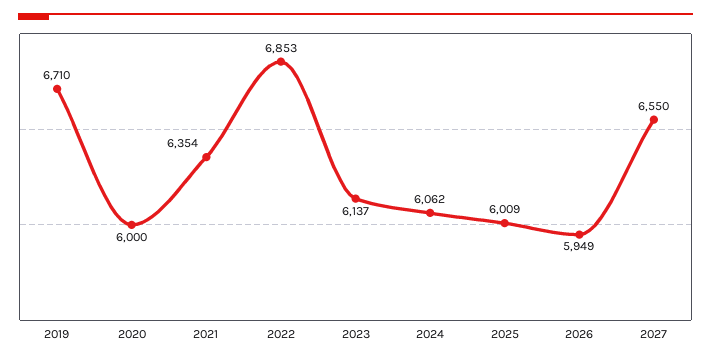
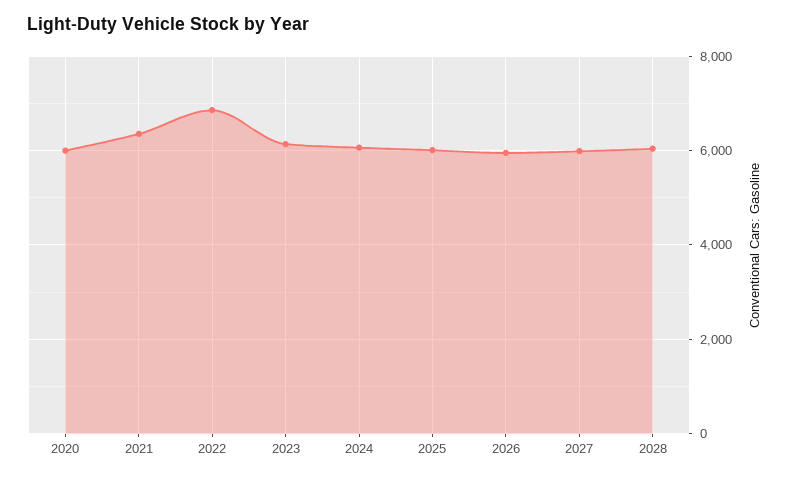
2019: 6710 -> none
2027: 6550 -> 6000
2028: none -> 6000

